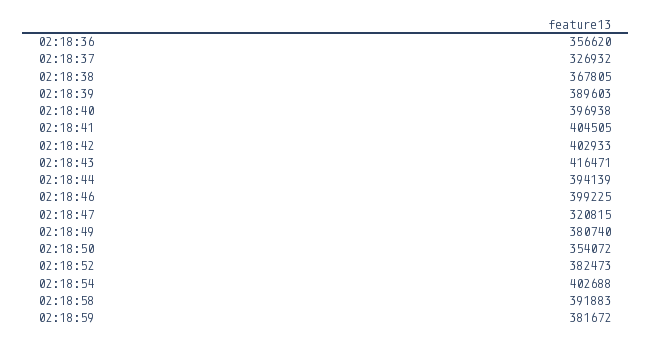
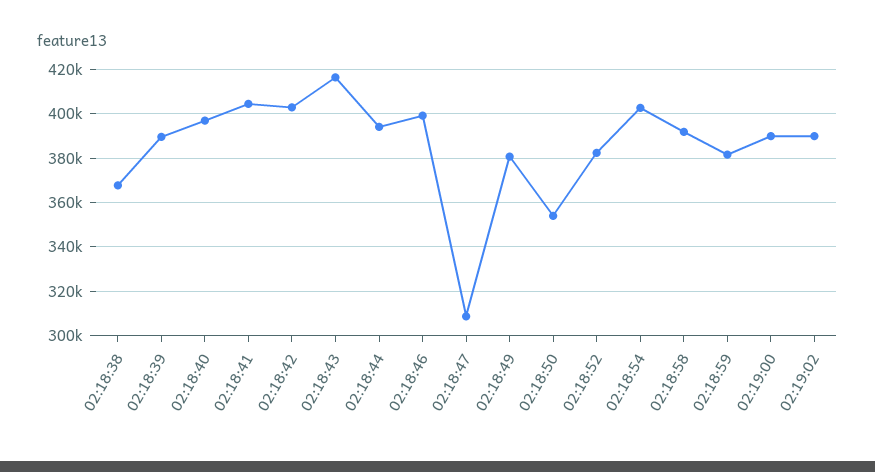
02:18:36: 356620 -> none
02:18:37: 326932 -> none
02:18:47: 320815 -> 310000
02:19:00: none -> 390000
02:19:02: none -> 390000

